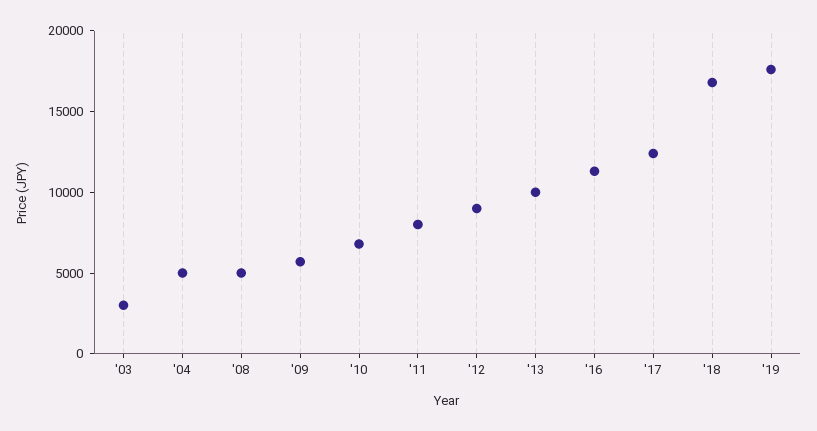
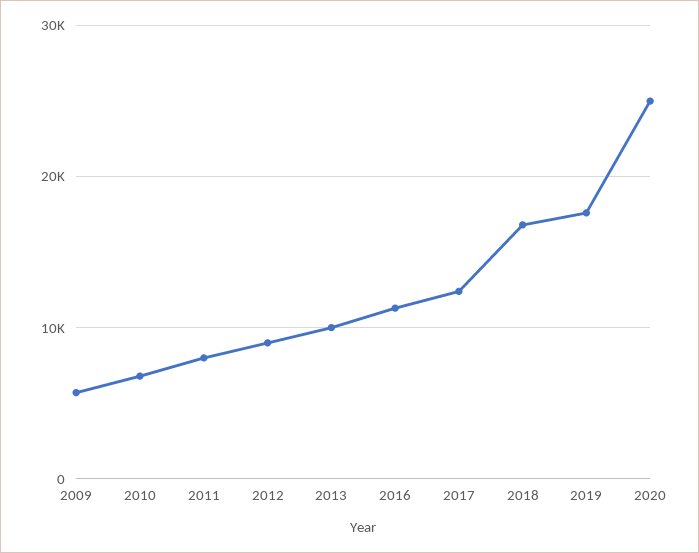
'03: 3000 -> none
'04: 5000 -> none
'08: 5000 -> none
2020: none -> 25000

